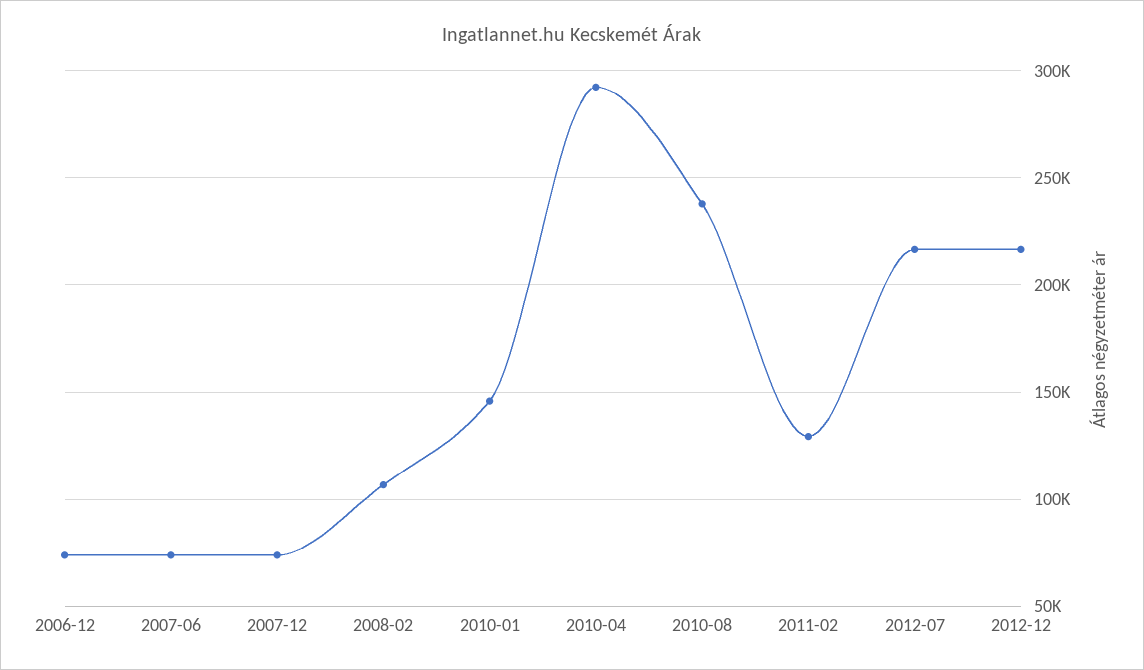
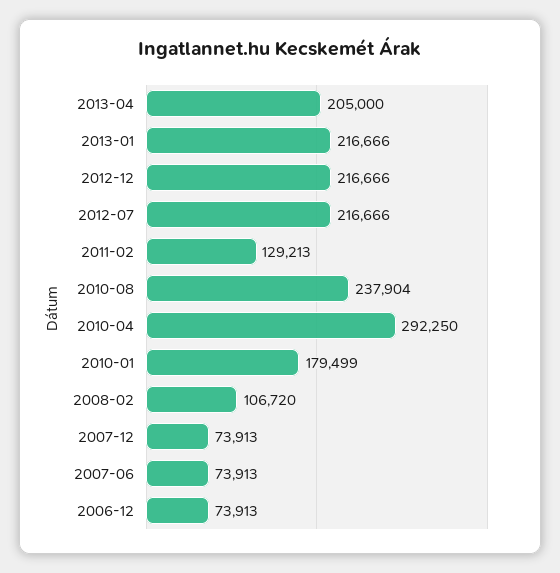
2010-01: 145000 -> 179499
2013-04: none -> 205000
2013-01: none -> 216666

